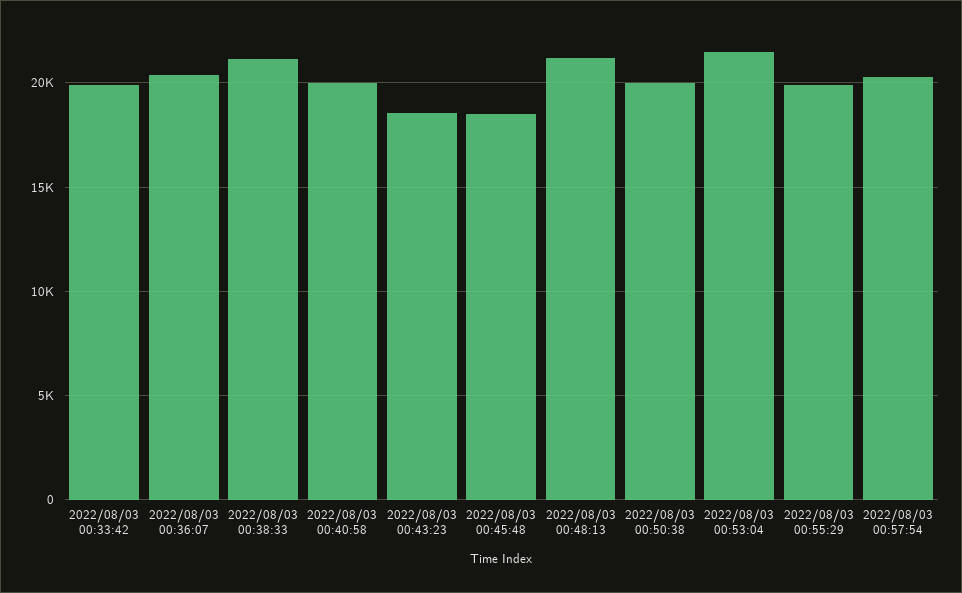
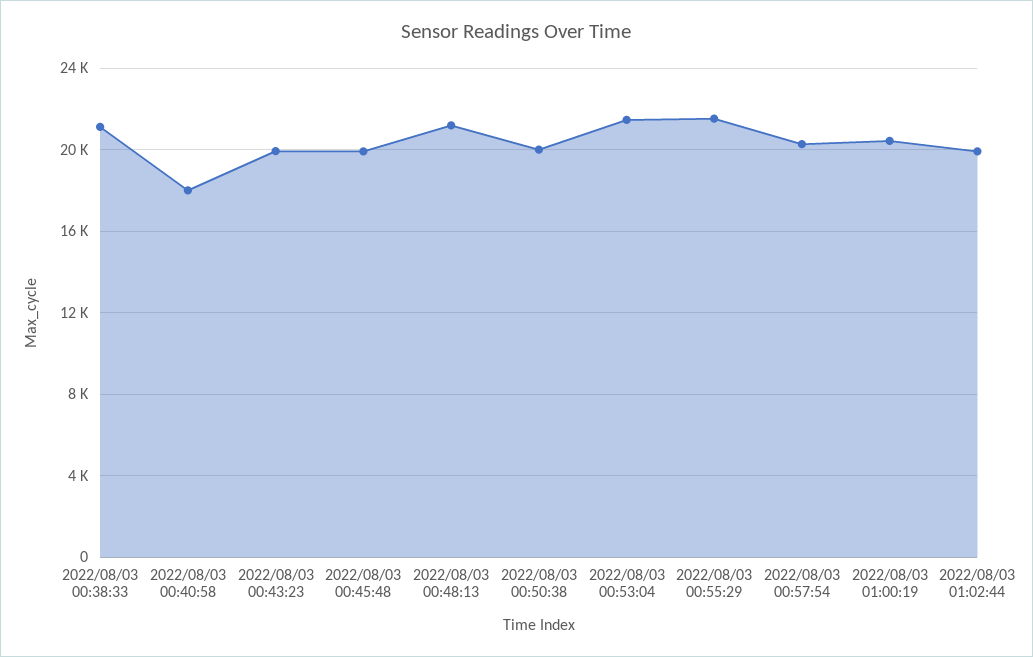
2022/08/03 00:33:42: 20000 -> none
2022/08/03 00:36:07: 20500 -> none
2022/08/03 00:40:58: 20000 -> 18000
2022/08/03 00:43:23: 18500 -> 20000
2022/08/03 00:45:48: 18500 -> 20000
2022/08/03 00:55:29: 20000 -> 21500
2022/08/03 01:00:19: none -> 20500
2022/08/03 01:02:44: none -> 20000

